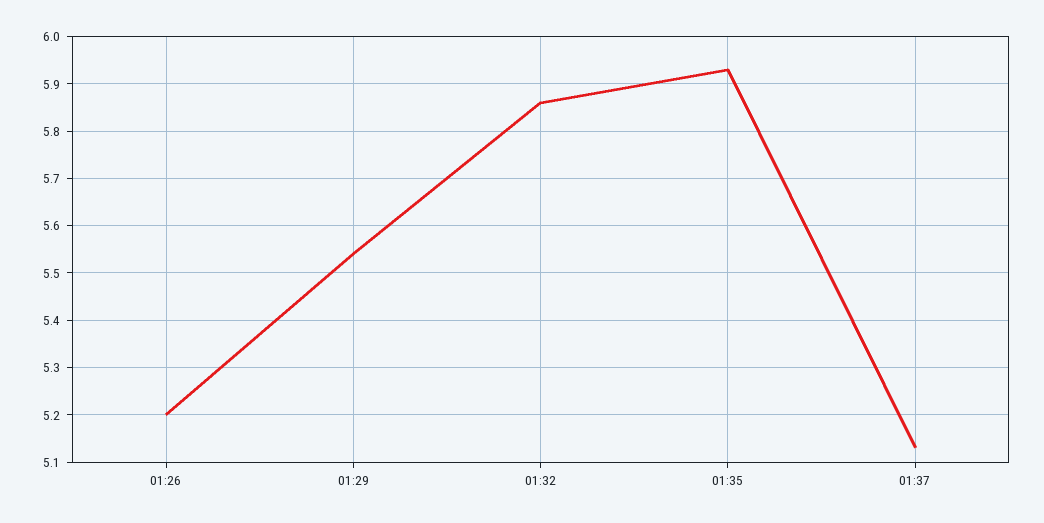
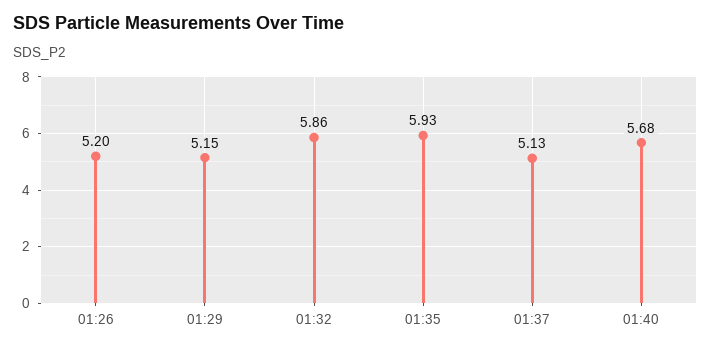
01:29: 5.55 -> 5.15
01:40: none -> 5.68

